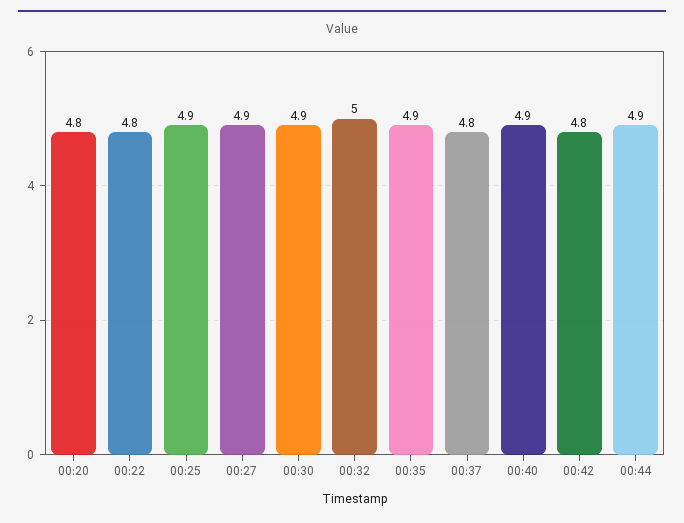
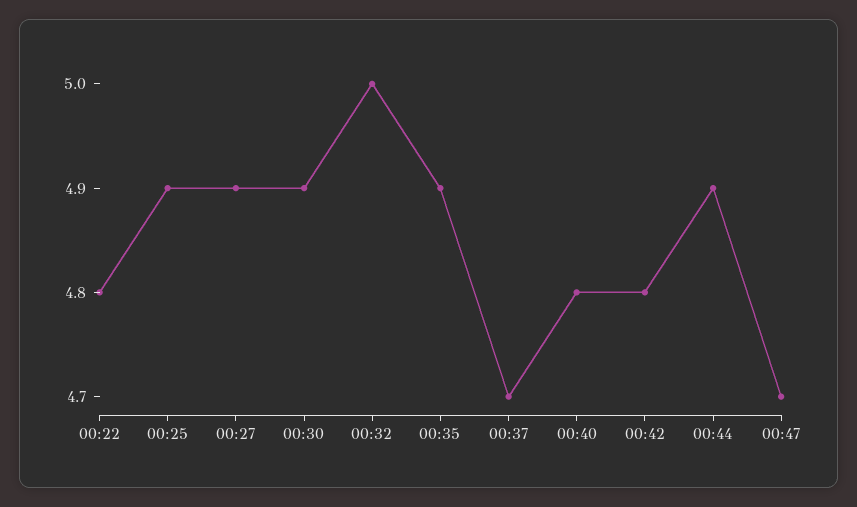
00:20: 4.8 -> none
00:37: 4.8 -> 4.7
00:40: 4.9 -> 4.8
00:47: none -> 4.7

